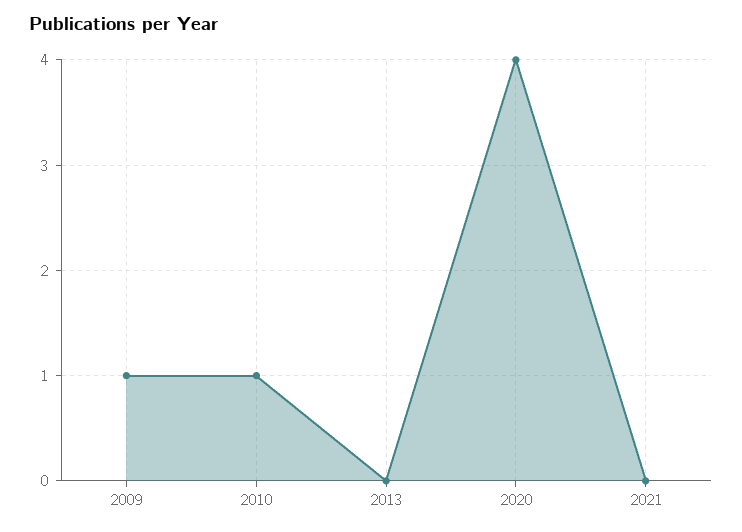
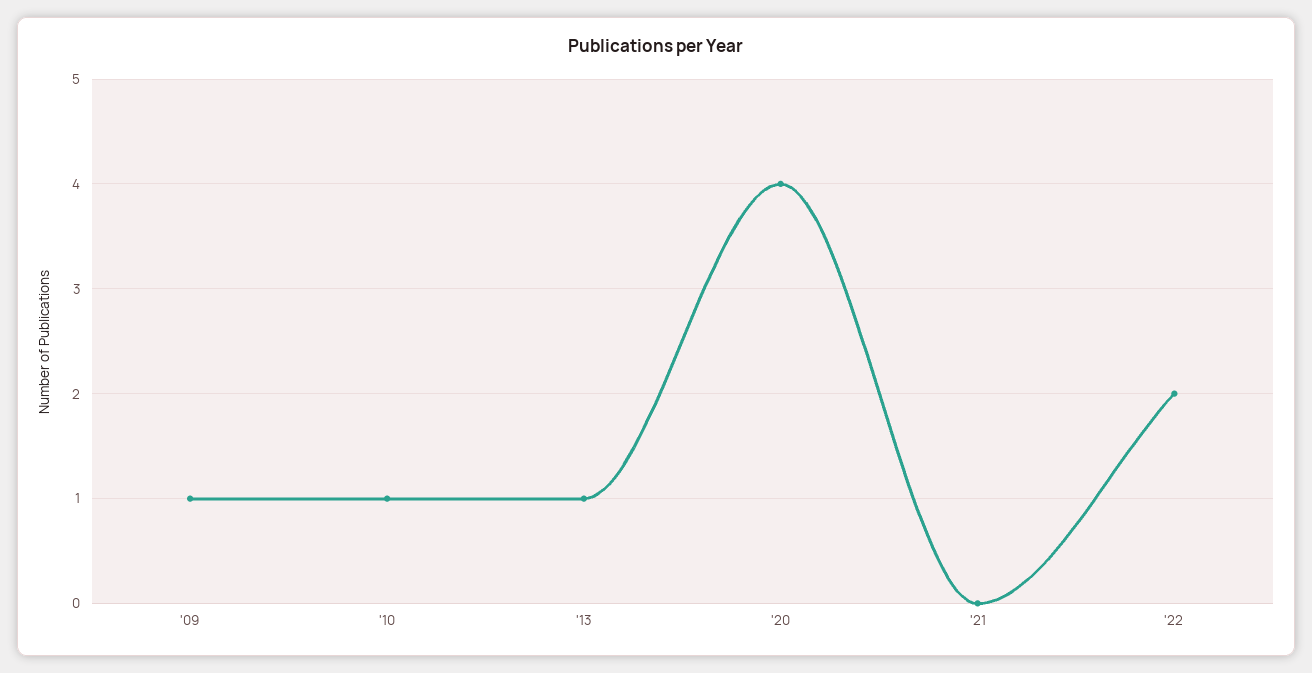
2013: 0 -> 1
'22: none -> 2

